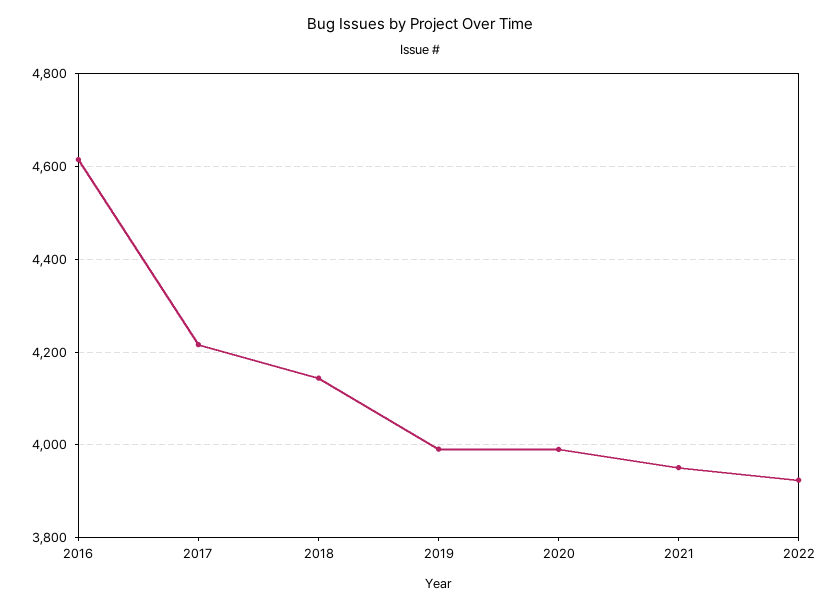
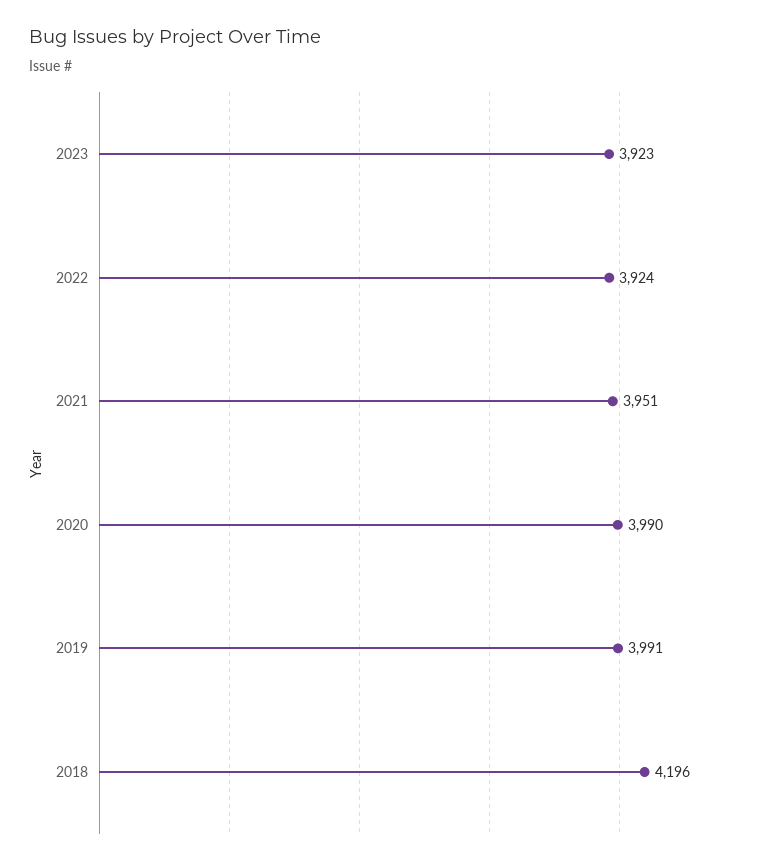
2016: 4620 -> none
2017: 4220 -> none
2018: 4140 -> 4196
2023: none -> 3923

